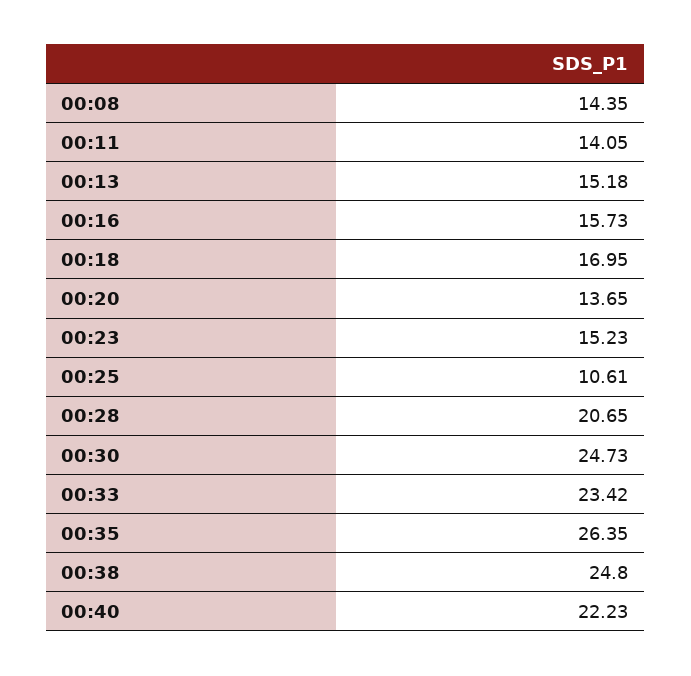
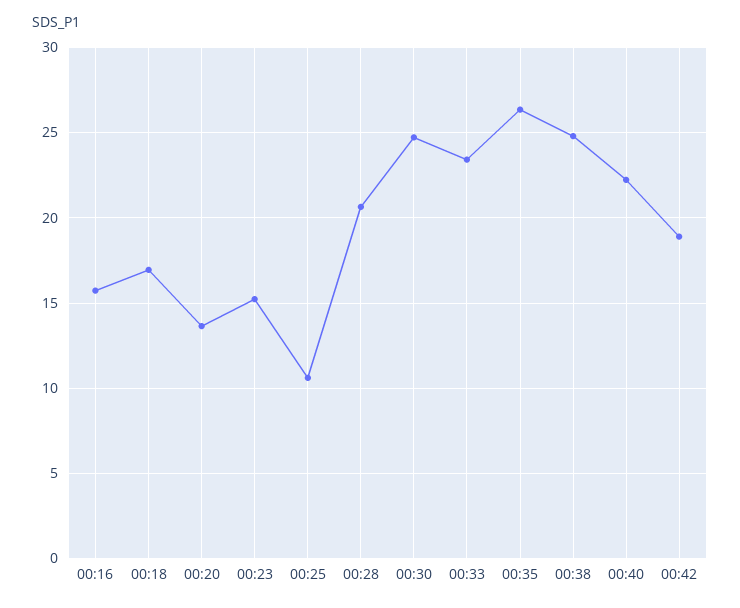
00:08: 14.35 -> none
00:11: 14.05 -> none
00:13: 15.18 -> none
00:42: none -> 19

